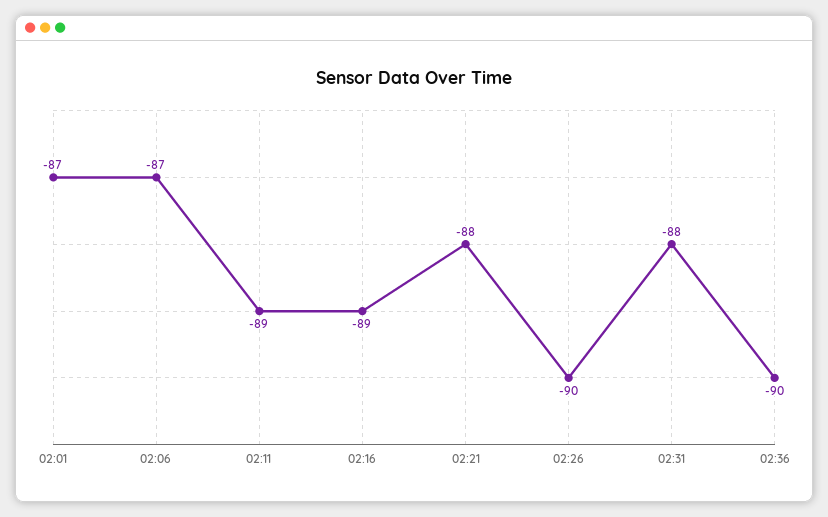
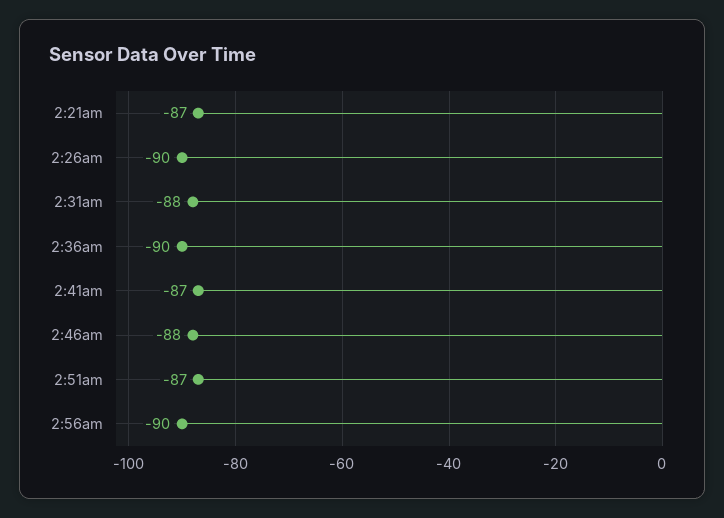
02:01: -87 -> none
02:06: -87 -> none
02:11: -89 -> none
02:16: -89 -> none
02:21: -88 -> -87
2:41am: none -> -87
2:46am: none -> -88
2:51am: none -> -87
2:56am: none -> -90

